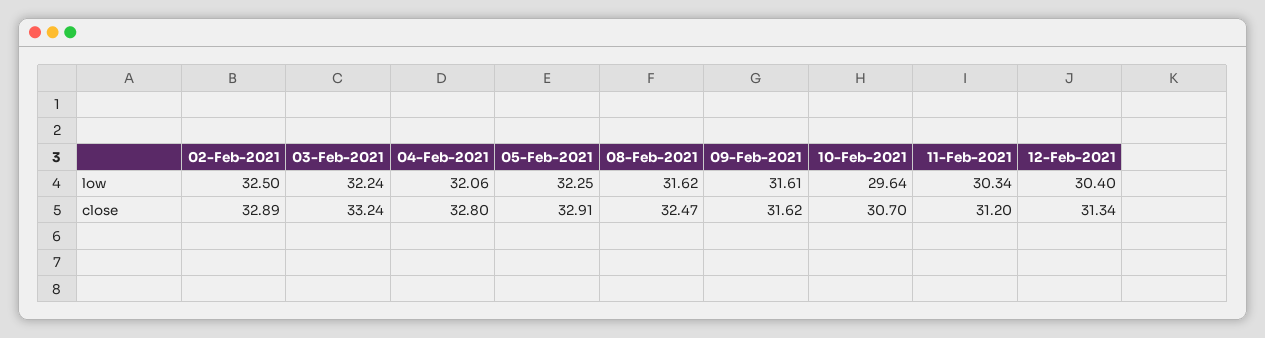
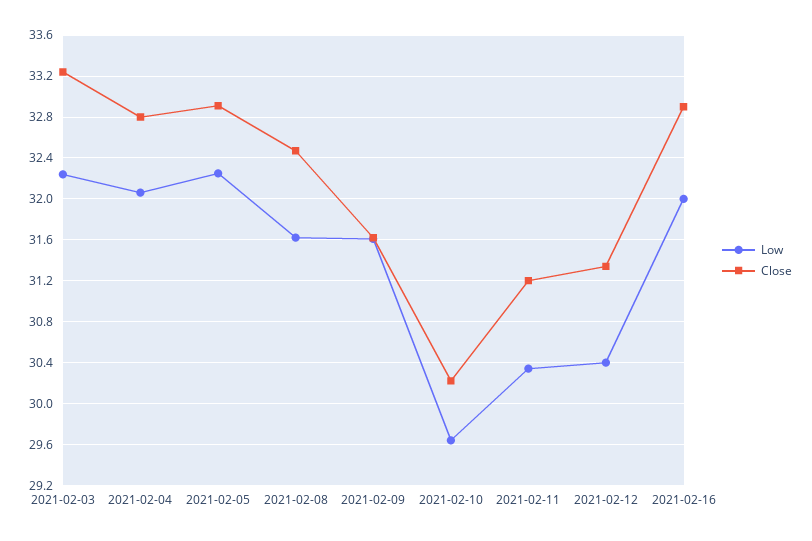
low, 02-Feb-2021: 32.5 -> none
close, 02-Feb-2021: 32.89 -> none
close, 10-Feb-2021: 30.7 -> 30.2
low, 2021-02-16: none -> 32
close, 2021-02-16: none -> 32.9

